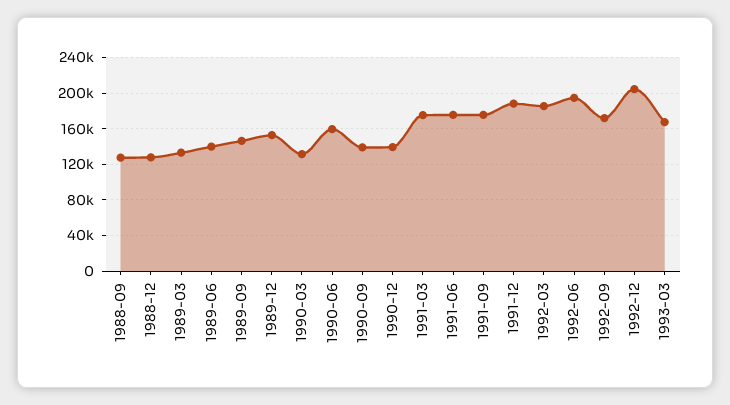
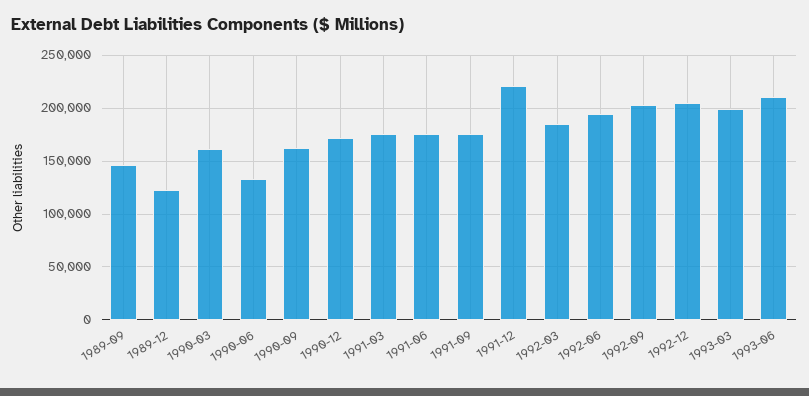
1988-09: 130000 -> none
1988-12: 130000 -> none
1989-03: 130000 -> none
1989-06: 140000 -> none
1989-12: 150000 -> 120000
1990-03: 130000 -> 160000
1990-06: 160000 -> 130000
1990-09: 140000 -> 160000
1990-12: 140000 -> 170000
1991-12: 190000 -> 220000
1992-09: 170000 -> 200000
1993-03: 170000 -> 200000
1993-06: none -> 210000

